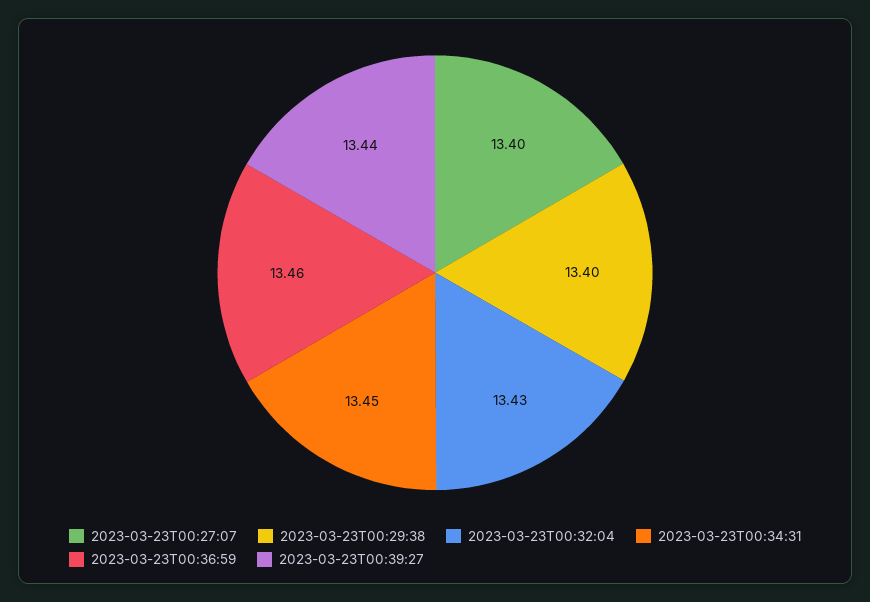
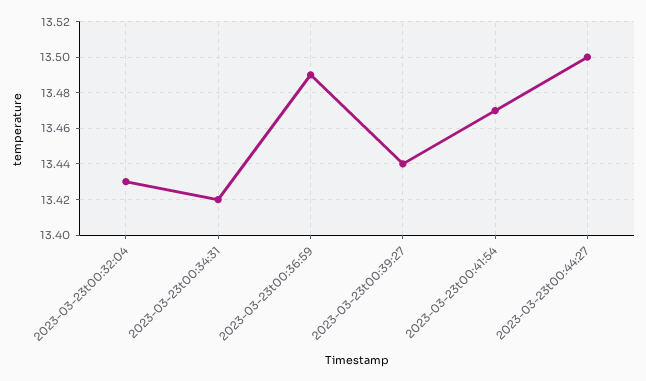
2023-03-23T00:27:07: 13.4 -> none
2023-03-23T00:29:38: 13.4 -> none
2023-03-23T00:34:31: 13.45 -> 13.42
2023-03-23T00:36:59: 13.46 -> 13.49
2023-03-23t00:41:54: none -> 13.47
2023-03-23t00:44:27: none -> 13.5

